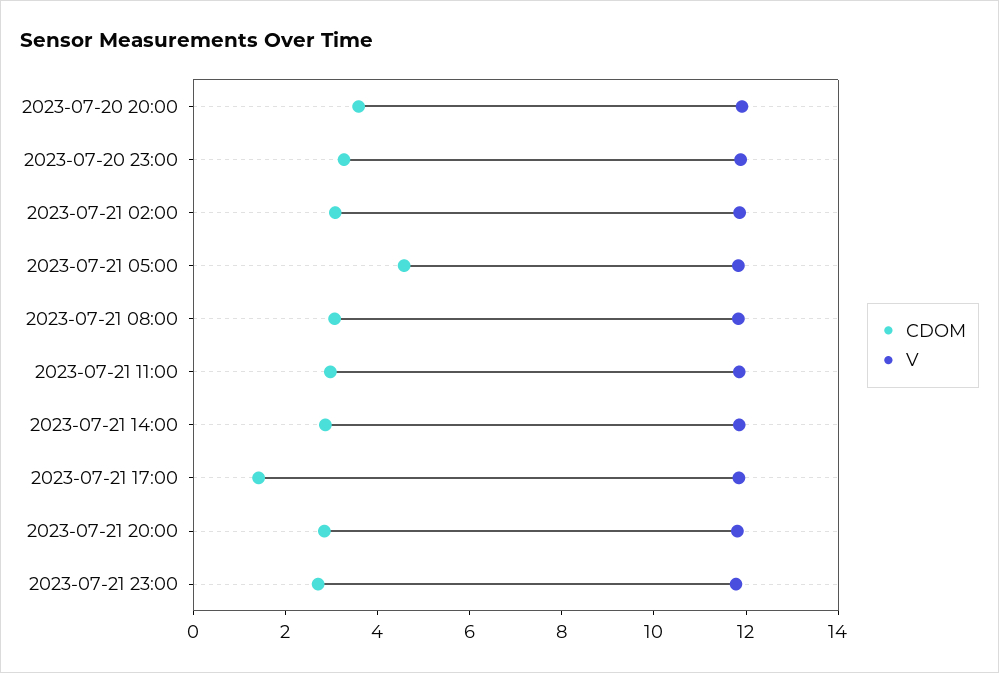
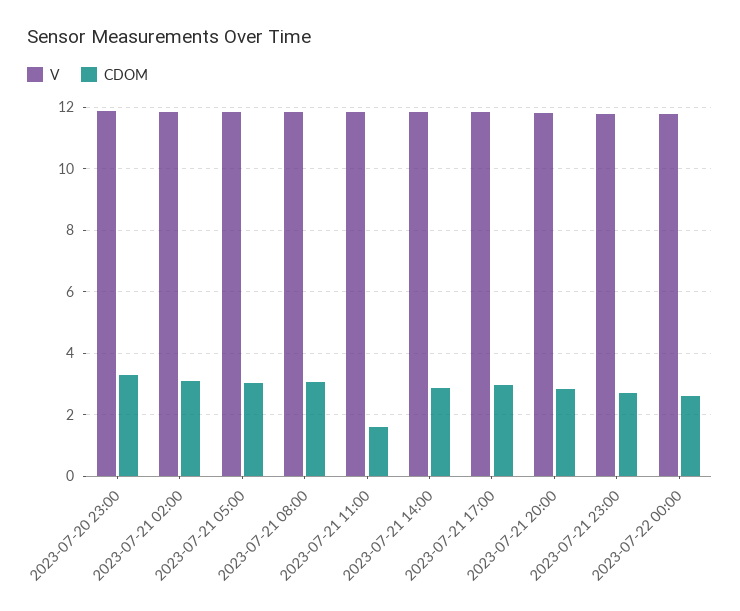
CDOM, 2023-07-20 20:00: 3.5 -> none
V, 2023-07-20 20:00: 12 -> none
CDOM, 2023-07-21 05:00: 4.5 -> 3
CDOM, 2023-07-21 11:00: 3 -> 1.6
CDOM, 2023-07-21 17:00: 1.5 -> 3
V, 2023-07-22 00:00: none -> 11.8
CDOM, 2023-07-22 00:00: none -> 2.6

